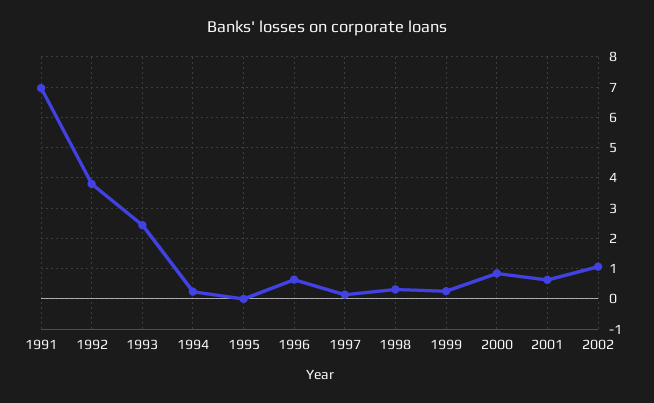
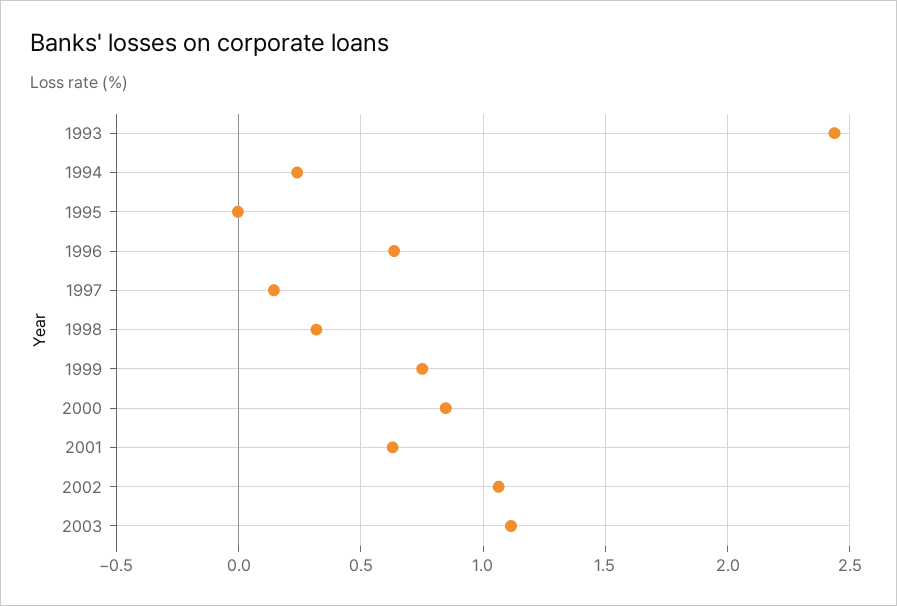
1991: 7 -> none
1992: 3.8 -> none
1999: 0.2 -> 0.75
2003: none -> 1.1

